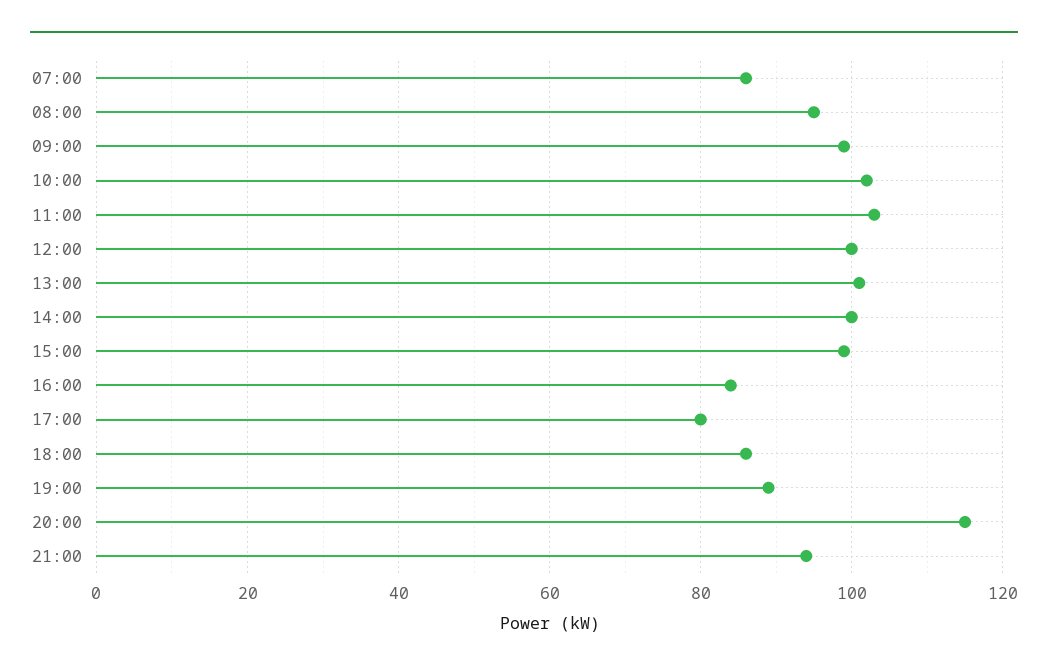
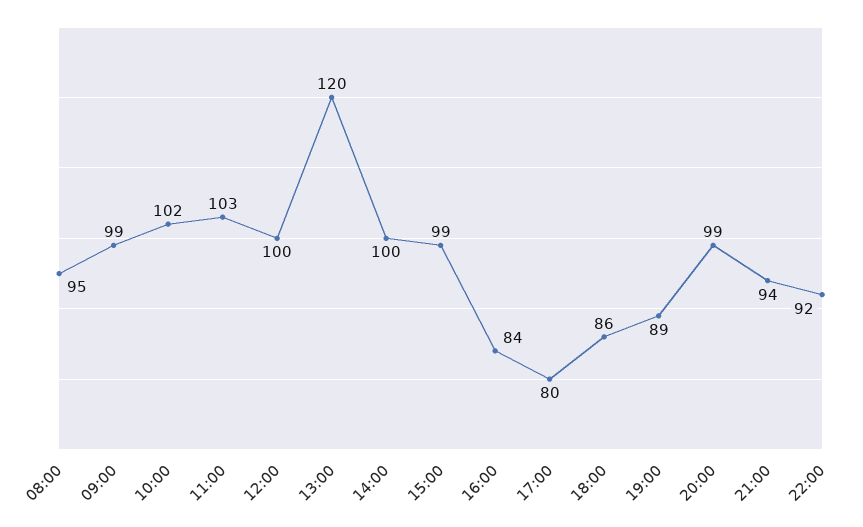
07:00: 85 -> none
13:00: 100 -> 120
20:00: 115 -> 99
22:00: none -> 92

